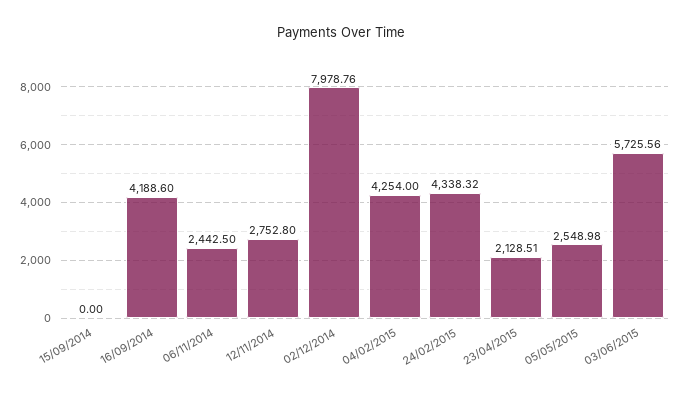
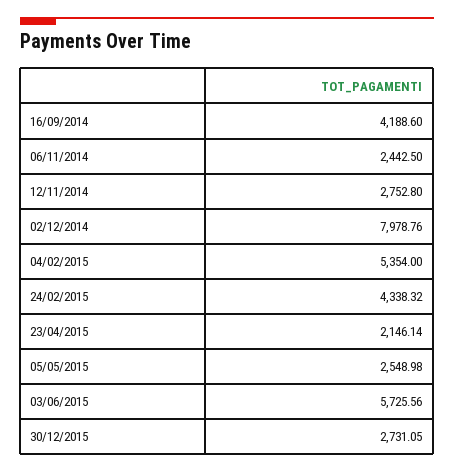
15/09/2014: 0 -> none
04/02/2015: 4254 -> 5354
23/04/2015: 2128.51 -> 2146.14
30/12/2015: none -> 2731.05

